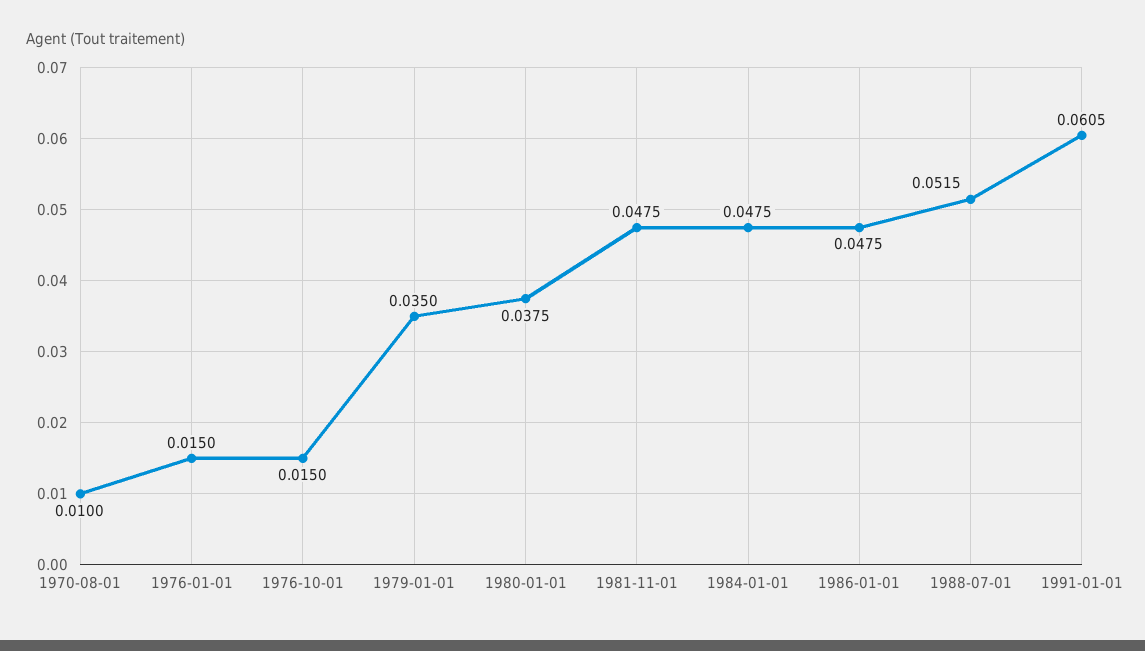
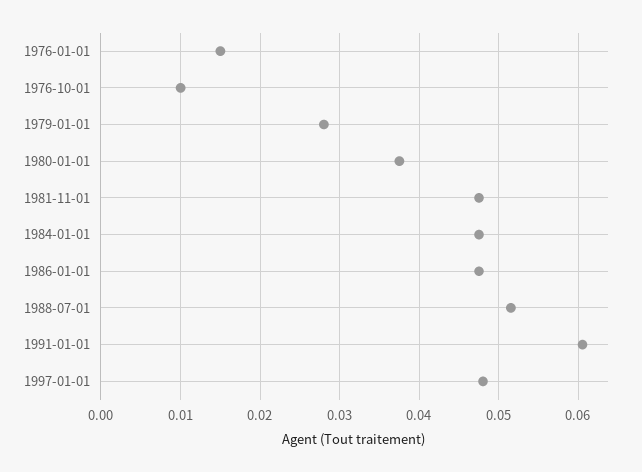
1970-08-01: 0.01 -> none
1976-10-01: 0.015 -> 0.01
1979-01-01: 0.035 -> 0.028
1997-01-01: none -> 0.048

